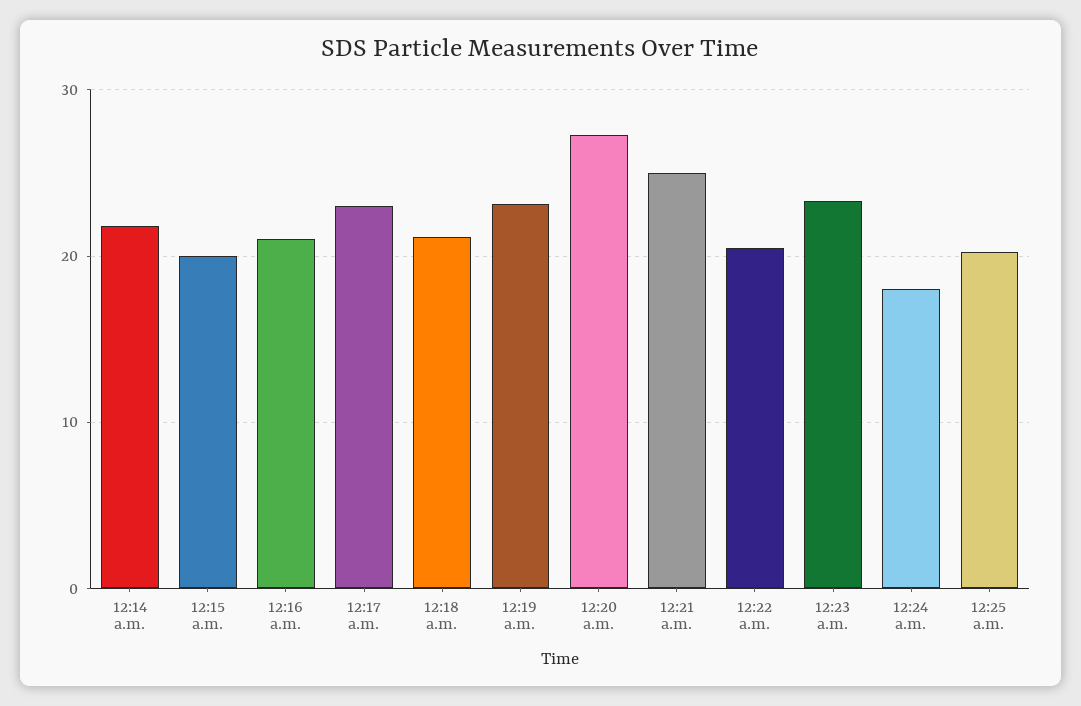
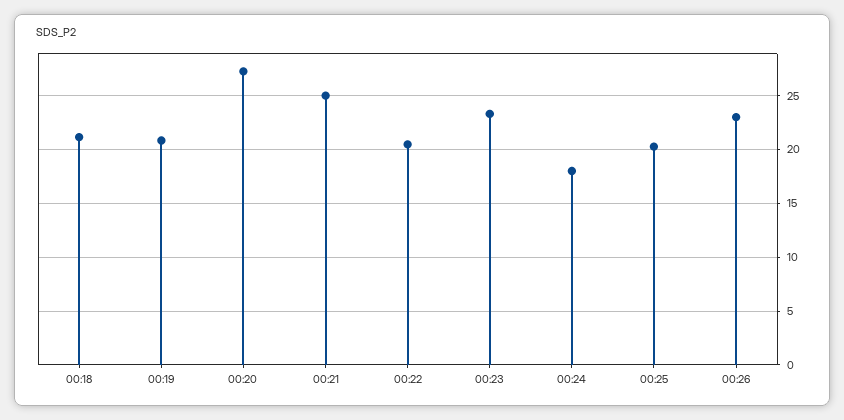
12:14 a.m.: 22 -> none
12:15 a.m.: 20 -> none
12:16 a.m.: 21 -> none
12:17 a.m.: 23 -> none
12:19 a.m.: 23 -> 21
00:26: none -> 23

